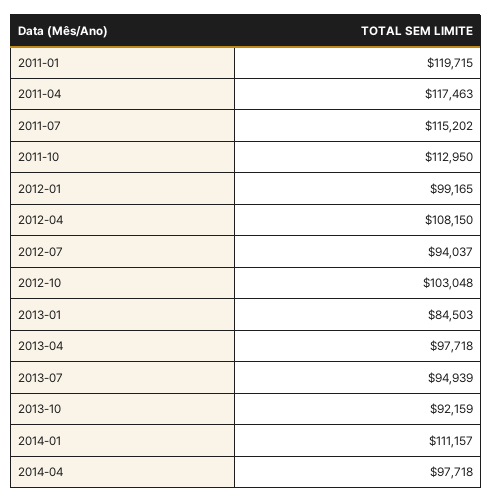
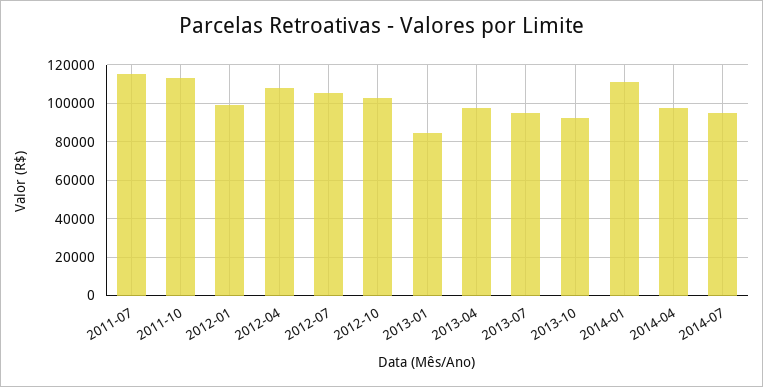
2011-01: 119715 -> none
2011-04: 117463 -> none
2012-07: 94037 -> 105000
2014-07: none -> 95000

